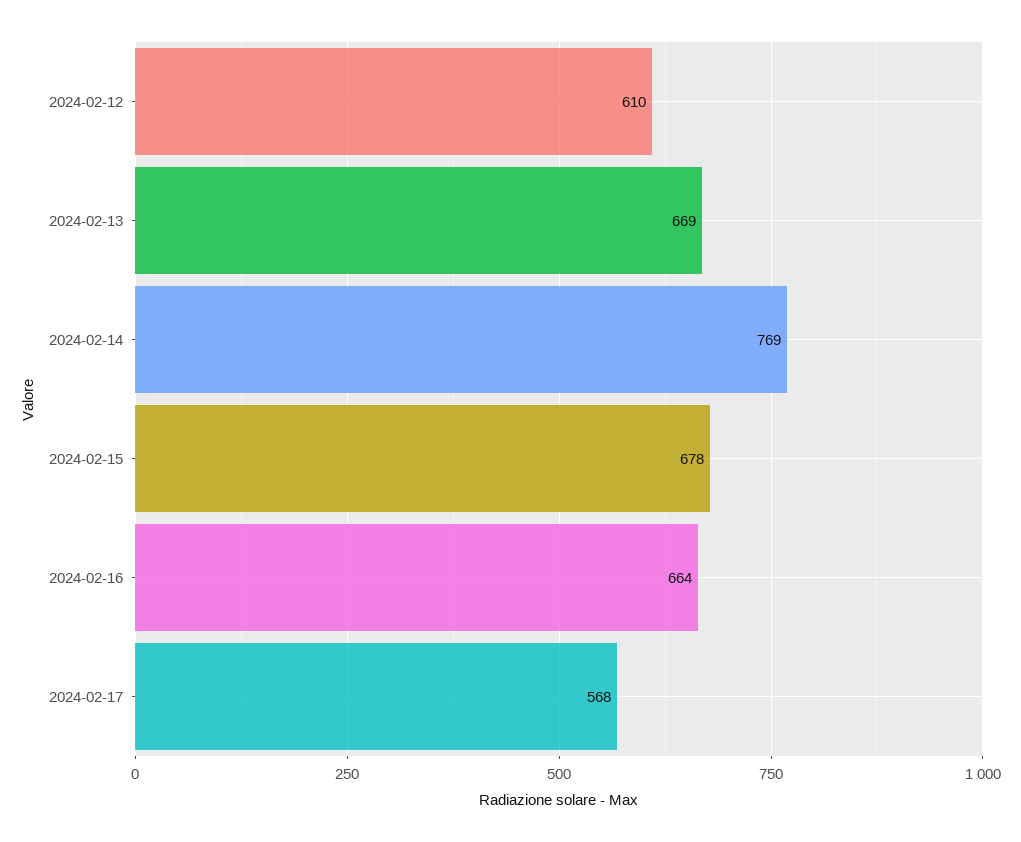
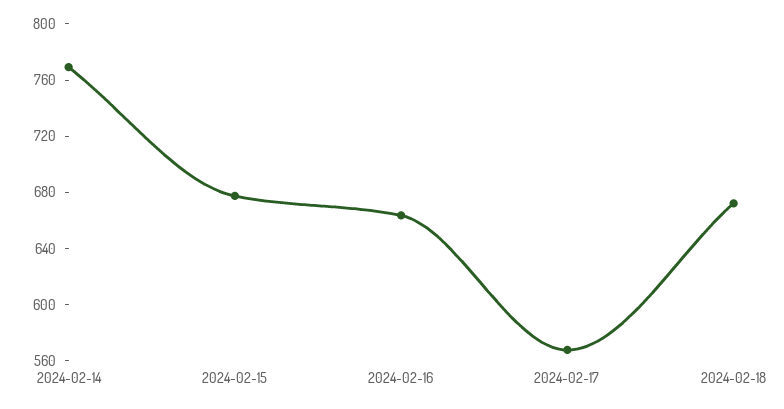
2024-02-12: 610 -> none
2024-02-13: 669 -> none
2024-02-18: none -> 670

